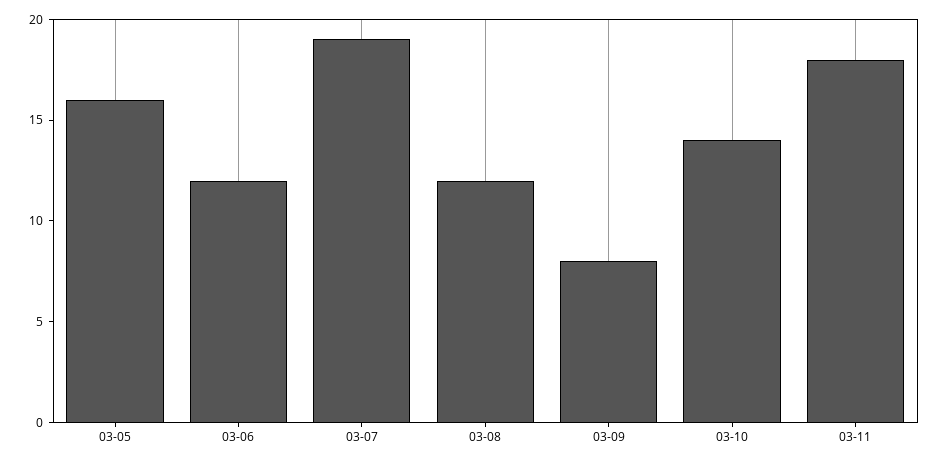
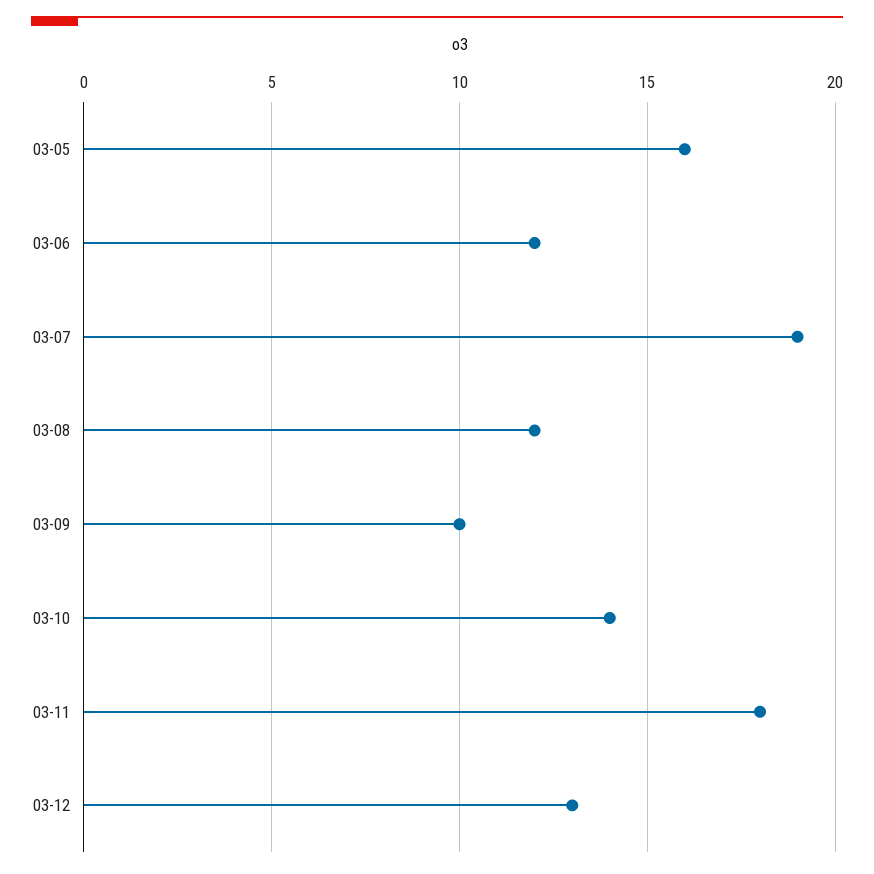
03-09: 8 -> 10
03-12: none -> 13

